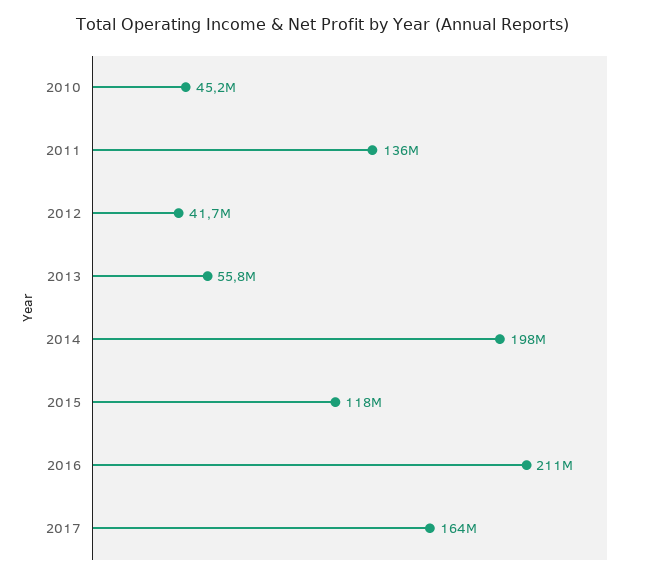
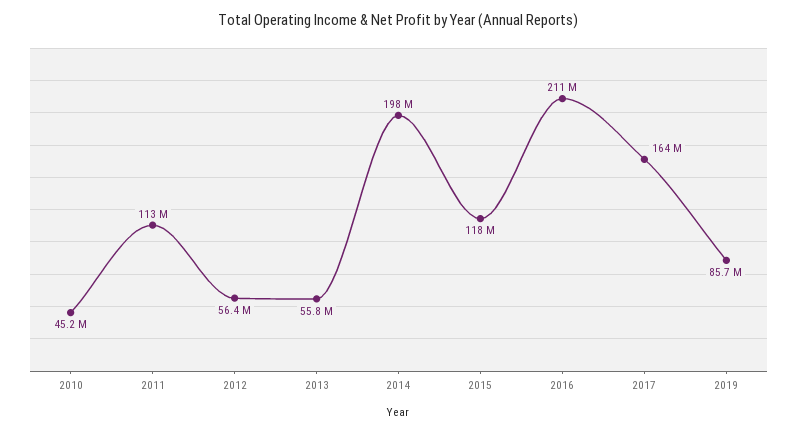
2011: 136000000 -> 113000000
2012: 41700000 -> 56400000
2019: none -> 85700000

